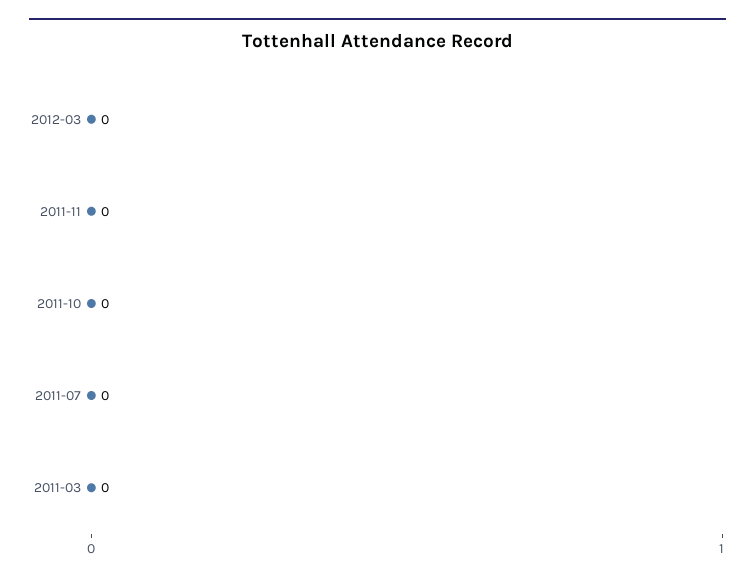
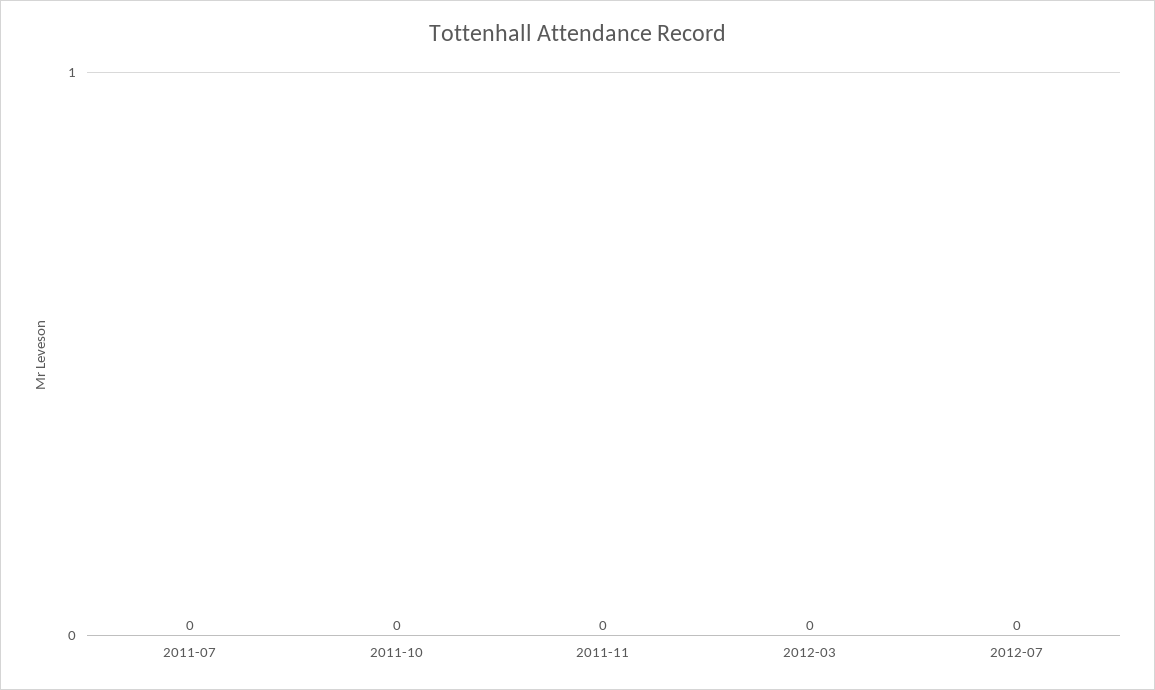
2011-03: 0 -> none
2012-07: none -> 0

